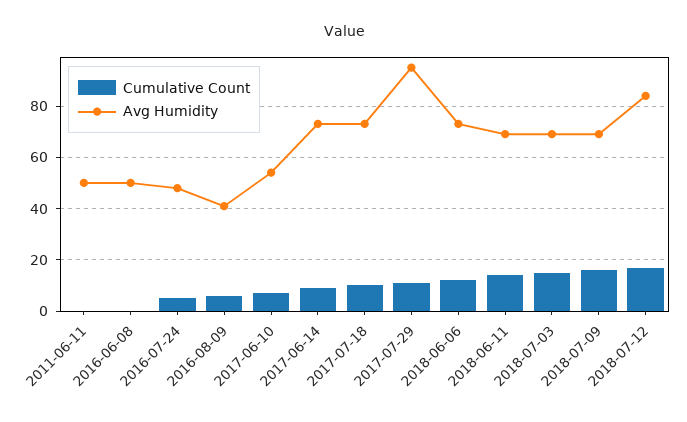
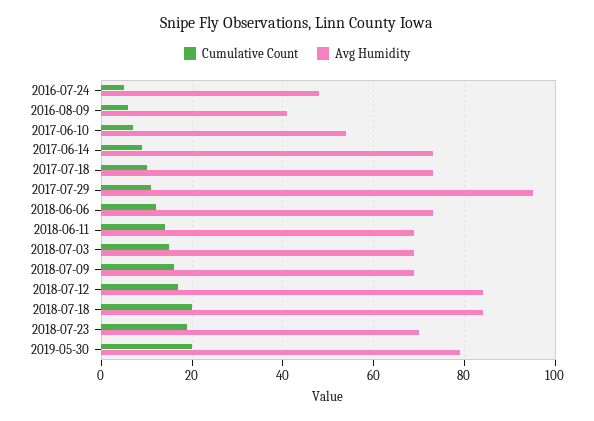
Cumulative Count, 2011-06-11: 0 -> none
Avg Humidity, 2011-06-11: 50 -> none
Cumulative Count, 2016-06-08: 0 -> none
Avg Humidity, 2016-06-08: 50 -> none
Cumulative Count, 2018-07-18: none -> 20
Avg Humidity, 2018-07-18: none -> 85
Cumulative Count, 2018-07-23: none -> 20
Avg Humidity, 2018-07-23: none -> 70
Cumulative Count, 2019-05-30: none -> 20
Avg Humidity, 2019-05-30: none -> 80

